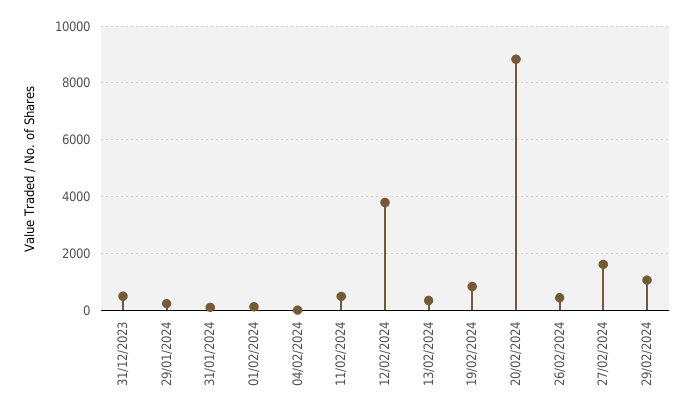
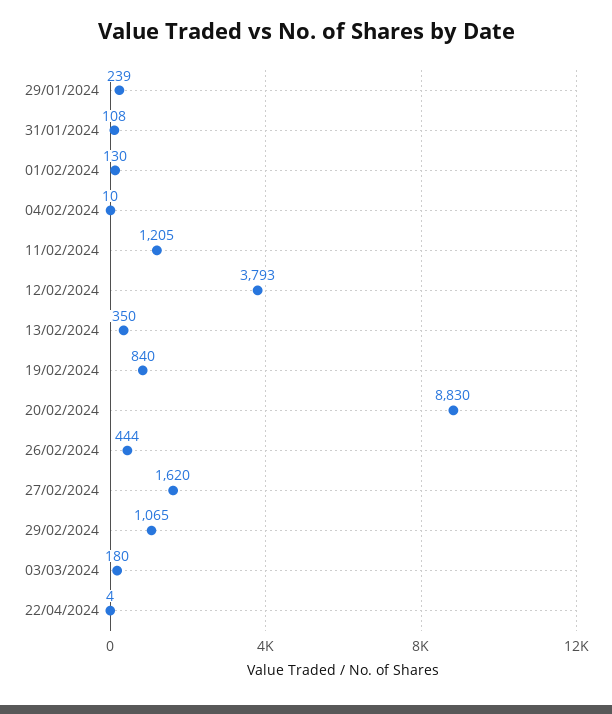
31/12/2023: 500 -> none
11/02/2024: 500 -> 1205
03/03/2024: none -> 180
22/04/2024: none -> 4

